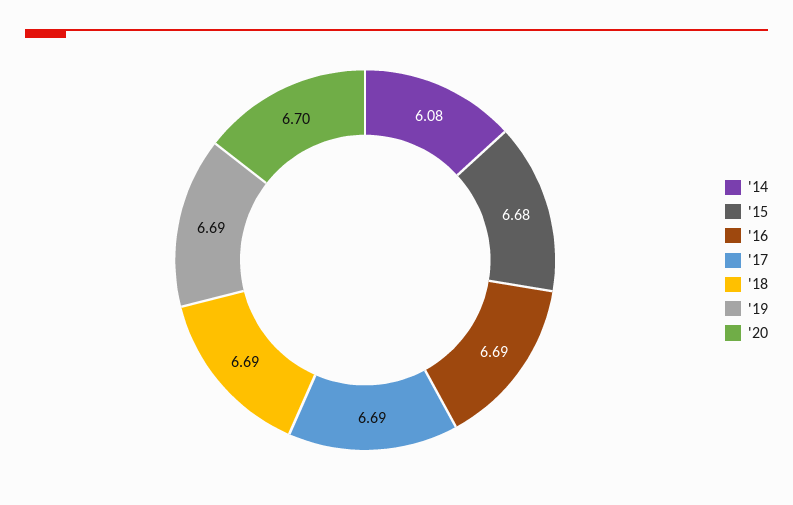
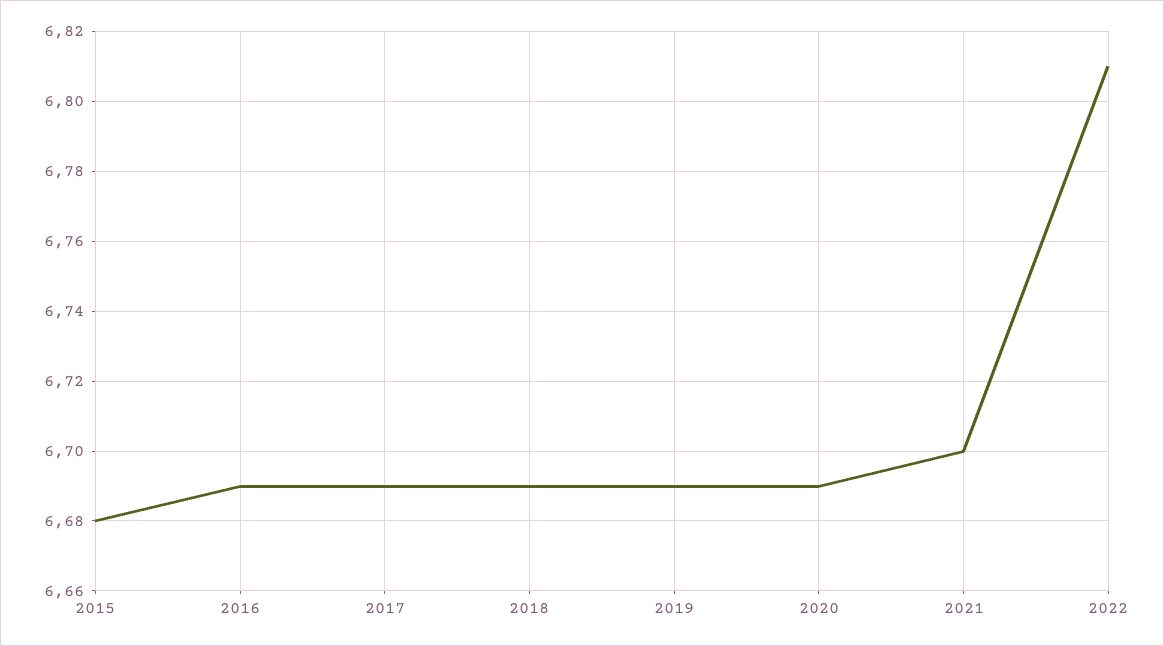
'14: 6.08 -> none
'20: 6.7 -> 6.69
2021: none -> 6.7
2022: none -> 6.81

